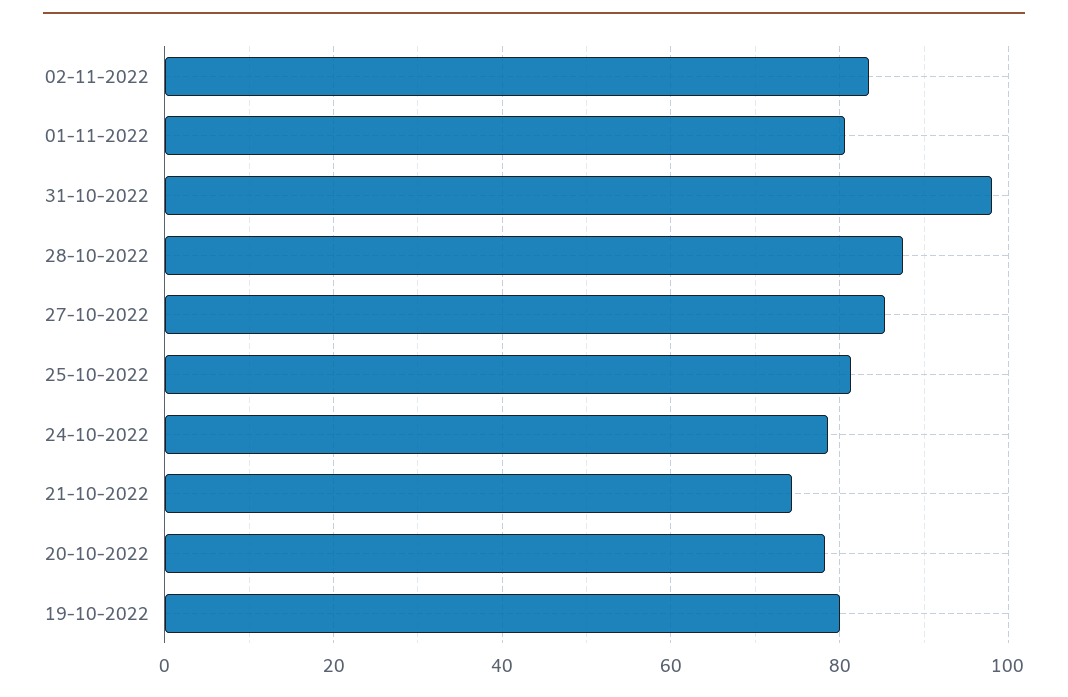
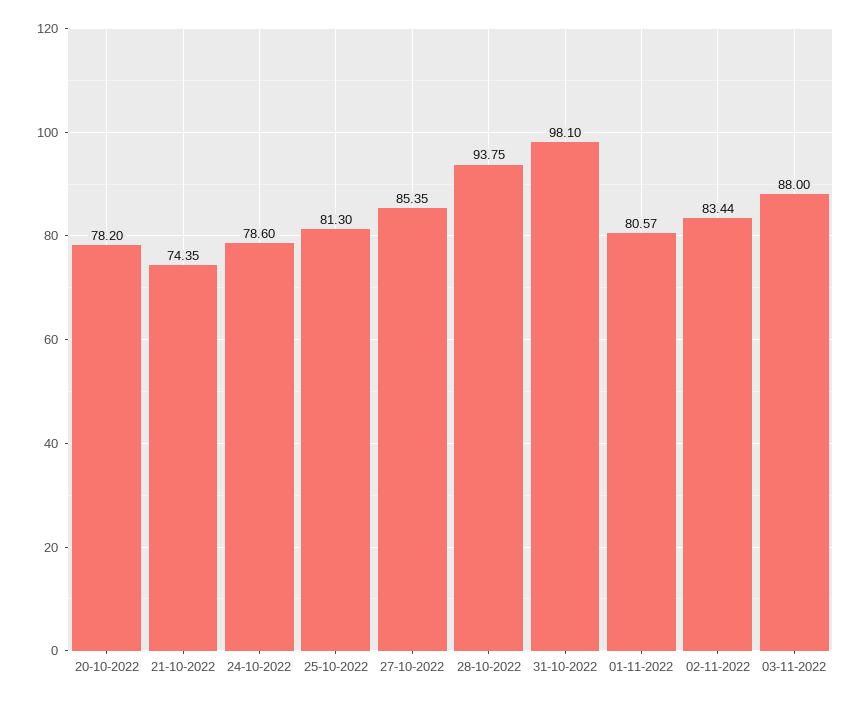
28-10-2022: 88 -> 93.75
19-10-2022: 80 -> none
03-11-2022: none -> 88

